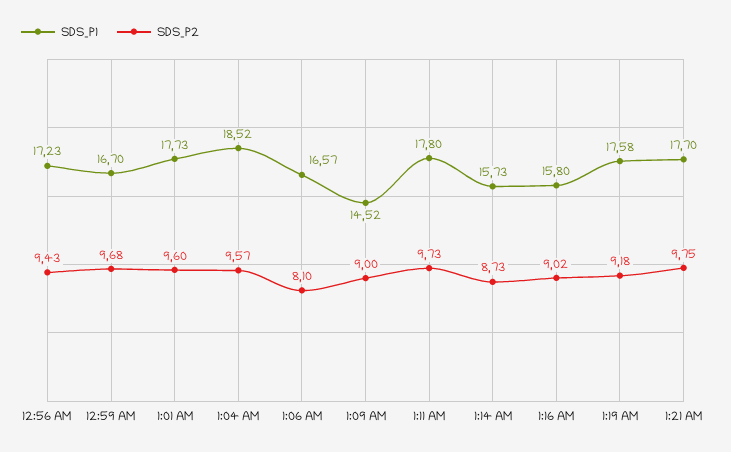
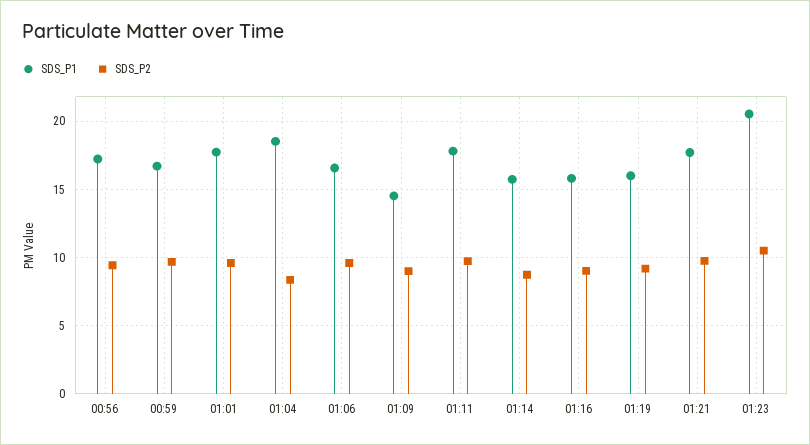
SDS_P2, 1:04 AM: 9.57 -> 8.5
SDS_P2, 1:06 AM: 8.1 -> 9.5
SDS_P1, 1:19 AM: 17.58 -> 16
SDS_P1, 01:23: none -> 20.5
SDS_P2, 01:23: none -> 10.5

